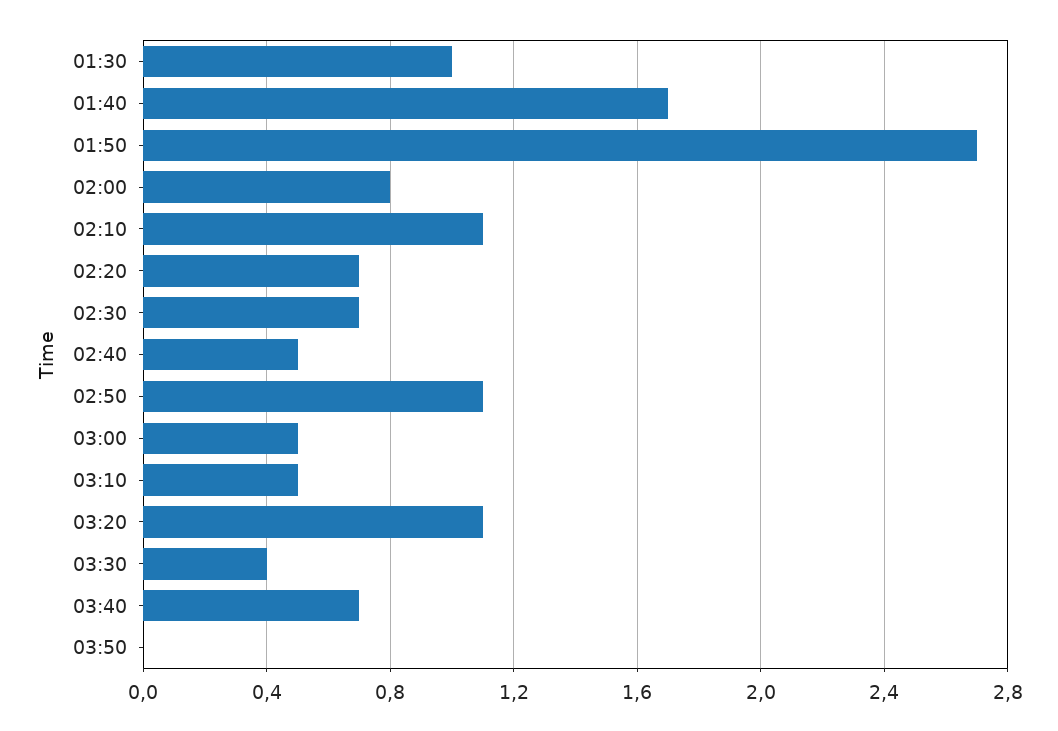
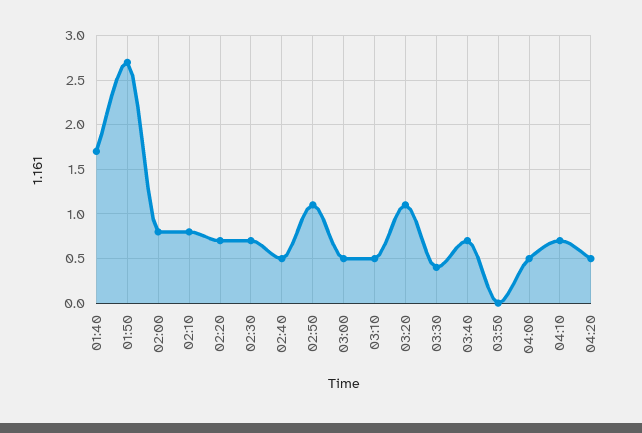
01:30: 1 -> none
02:10: 1.1 -> 0.8
04:00: none -> 0.5
04:10: none -> 0.7
04:20: none -> 0.5

